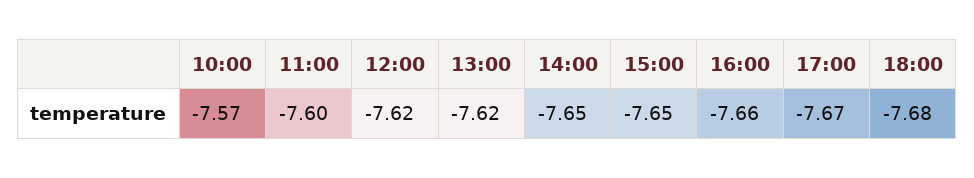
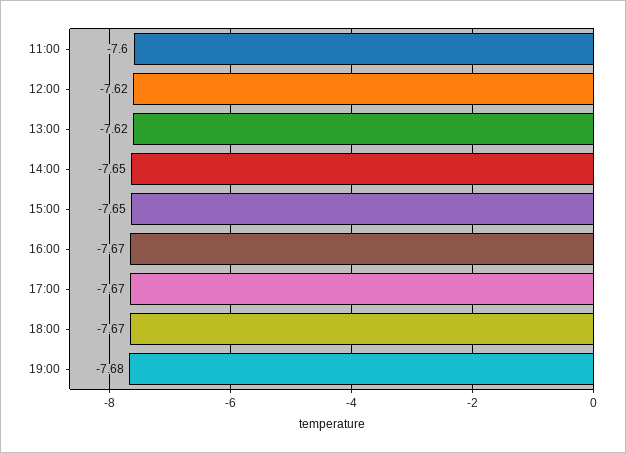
10:00: -7.57 -> none
16:00: -7.66 -> -7.67
18:00: -7.68 -> -7.67
19:00: none -> -7.68

